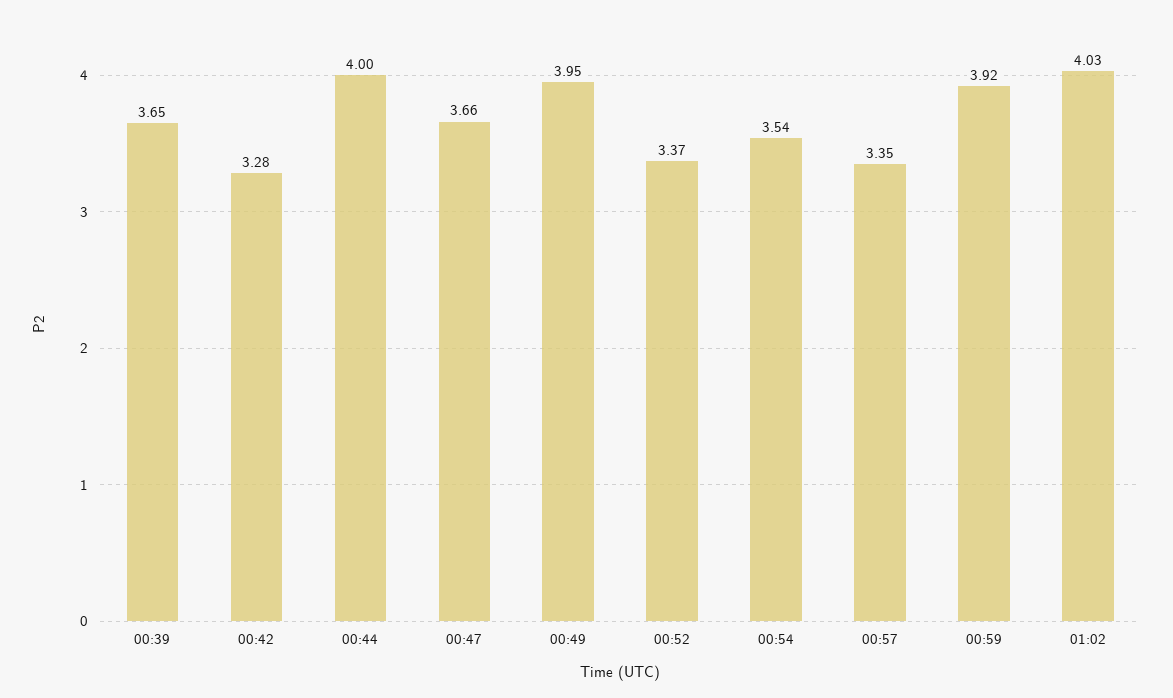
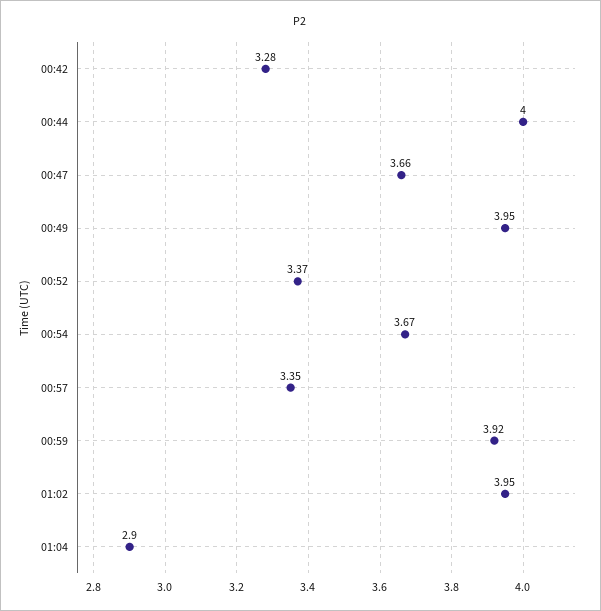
00:39: 3.65 -> none
00:54: 3.54 -> 3.67
01:02: 4.03 -> 3.95
01:04: none -> 2.9

